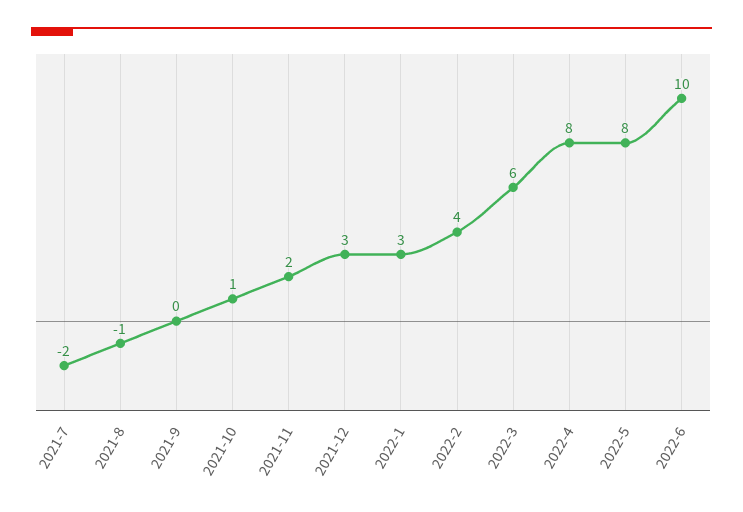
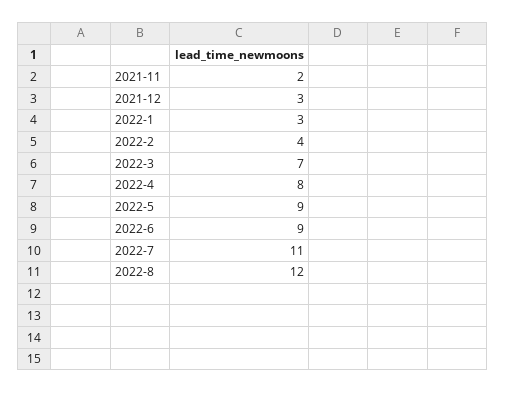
2021-7: -2 -> none
2021-8: -1 -> none
2021-9: 0 -> none
2021-10: 1 -> none
2022-3: 6 -> 7
2022-5: 8 -> 9
2022-6: 10 -> 9
2022-7: none -> 11
2022-8: none -> 12

